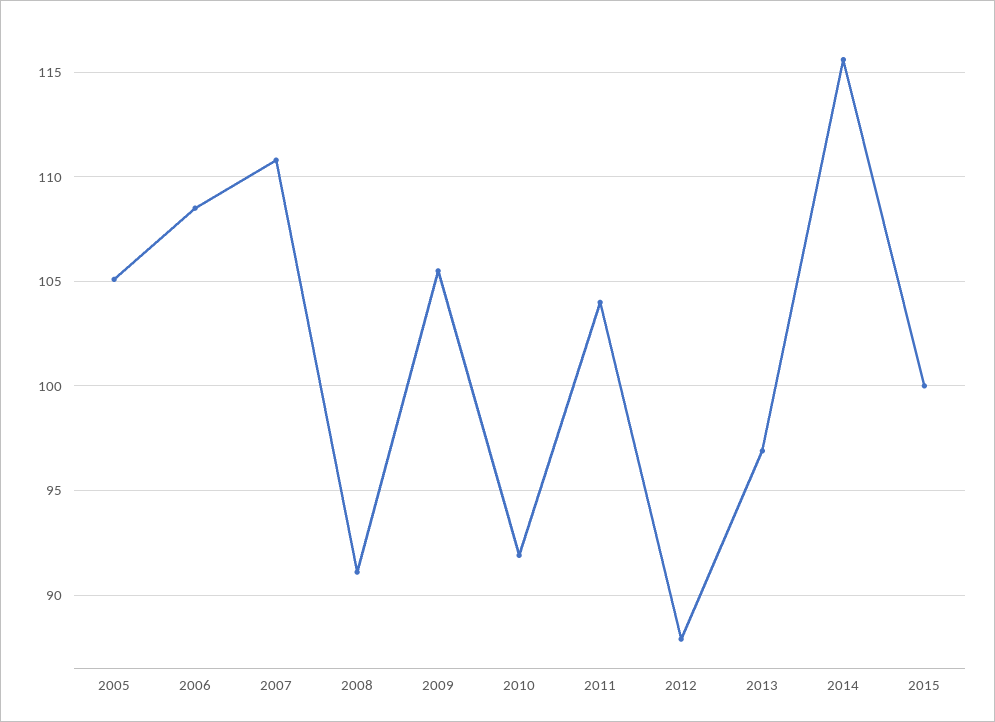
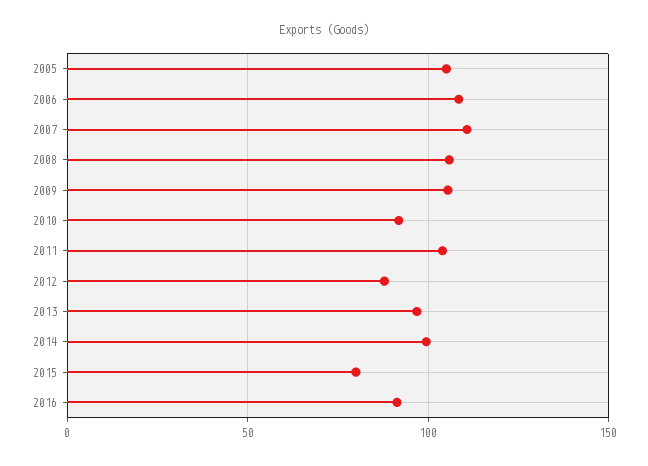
2008: 91 -> 105
2014: 115.5 -> 100
2015: 100 -> 80
2016: none -> 90

